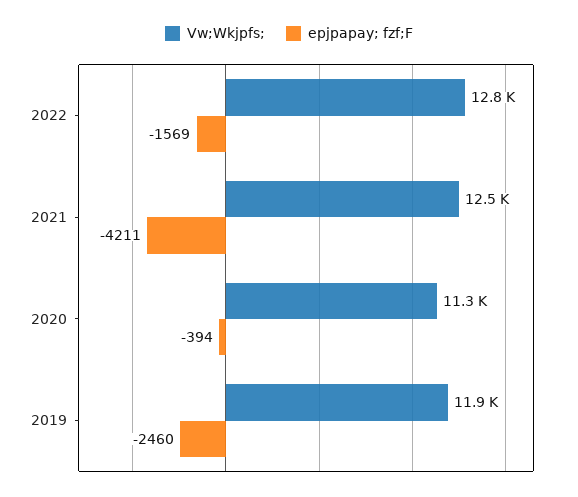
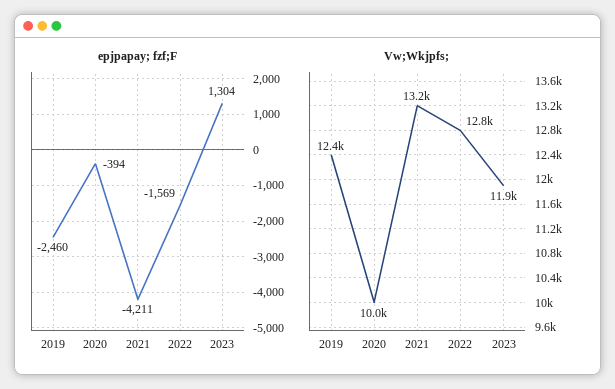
Vw;Wkjpfs;, 2021: 12500 -> 13200
Vw;Wkjpfs;, 2020: 11300 -> 10000
Vw;Wkjpfs;, 2019: 11900 -> 12400
epjpapay; fzf;F, 2023: none -> 1304
Vw;Wkjpfs;, 2023: none -> 11900

